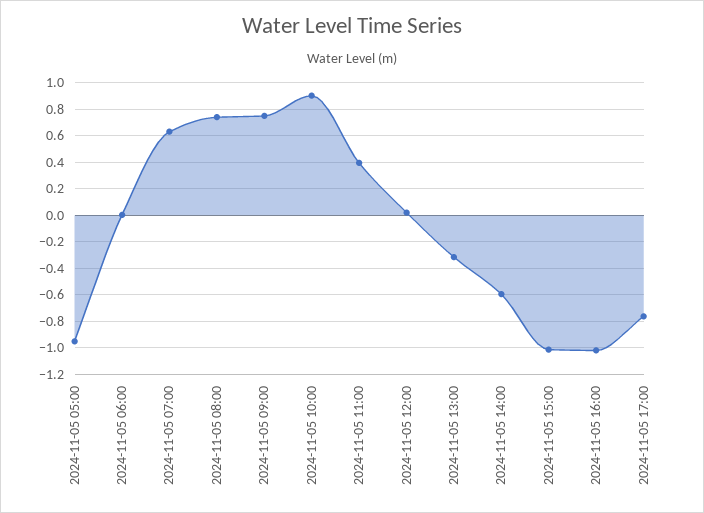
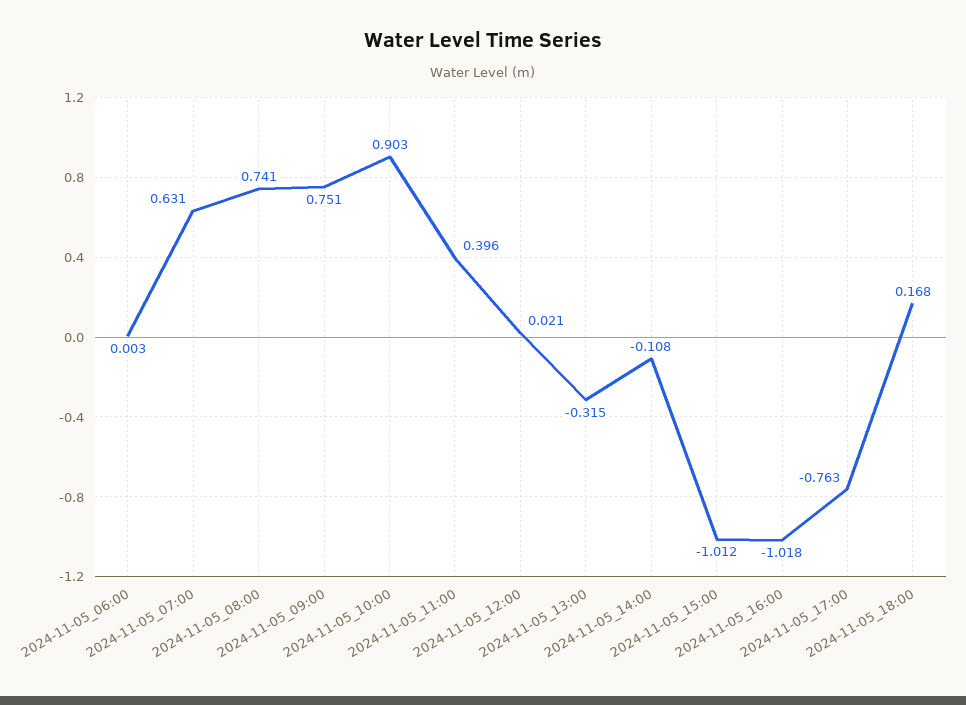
2024-11-05 05:00: -0.95 -> none
2024-11-05 14:00: -0.6 -> -0.108
2024-11-05_18:00: none -> 0.168

